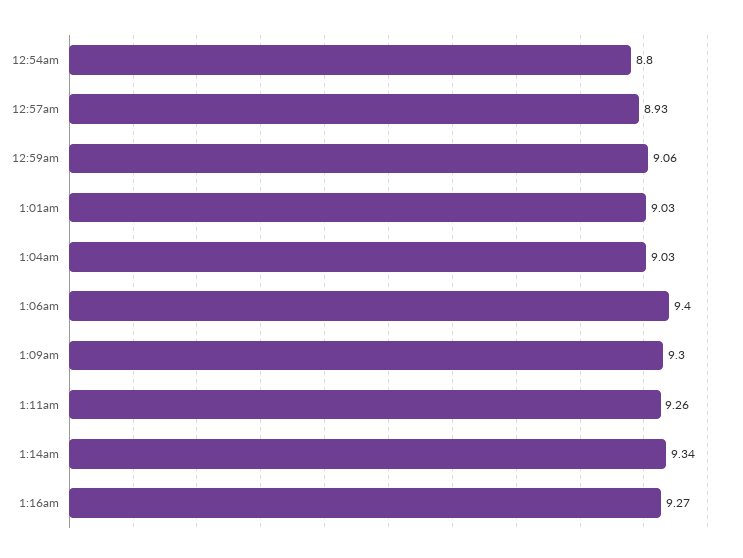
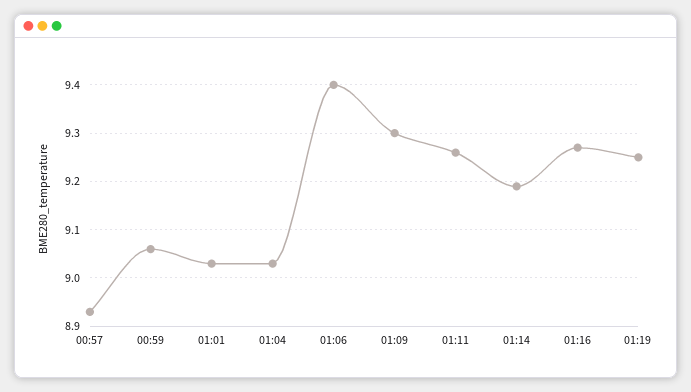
12:54am: 8.8 -> none
1:14am: 9.34 -> 9.2
01:19: none -> 9.25

